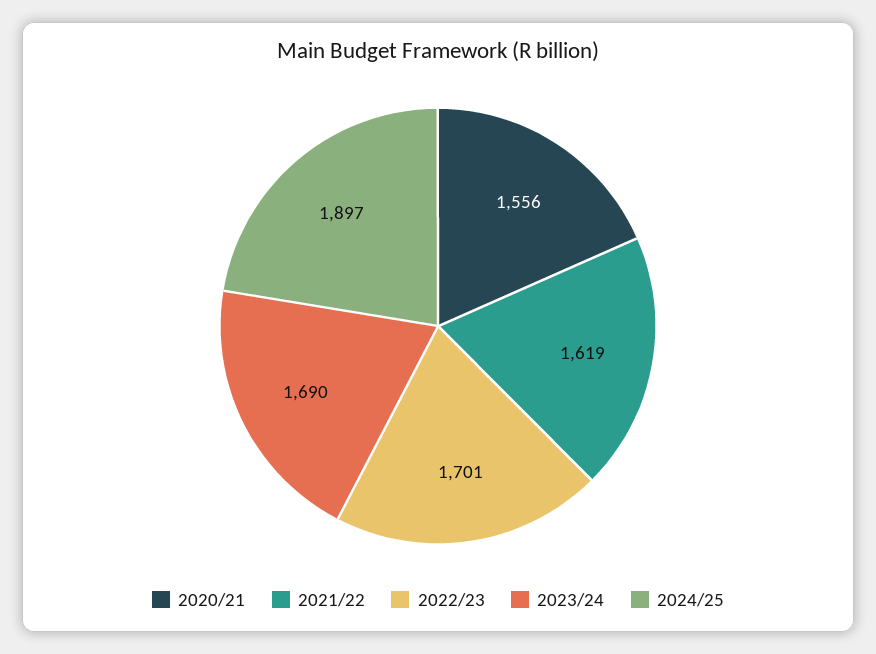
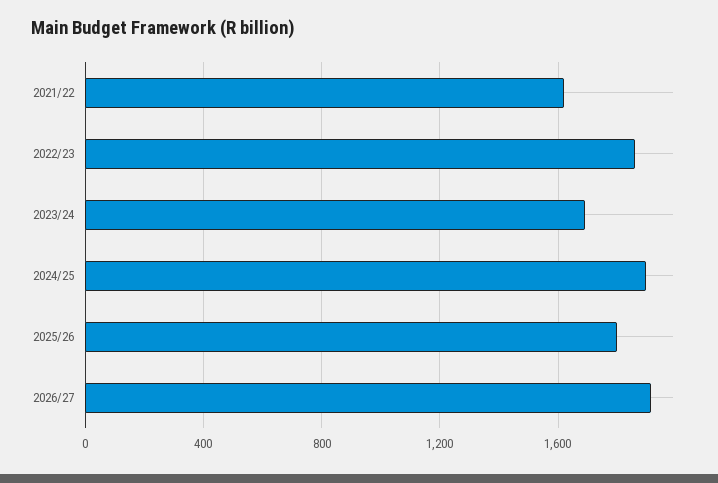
2020/21: 1556 -> none
2022/23: 1701 -> 1850
2025/26: none -> 1800
2026/27: none -> 1900

